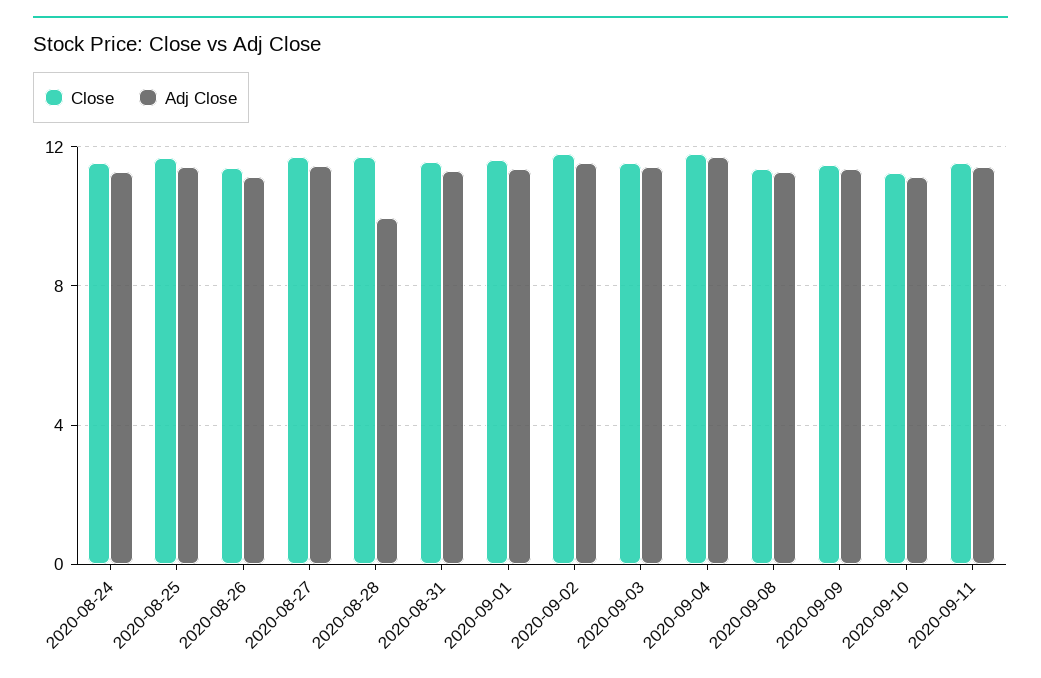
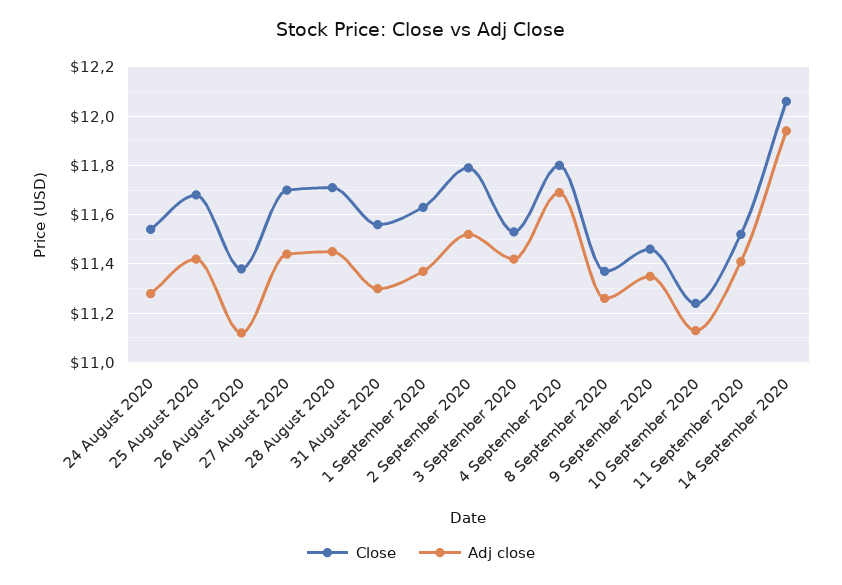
Adj Close, 2020-08-28: 10 -> 11.45
Close, 14 September 2020: none -> 12.05
Adj Close, 14 September 2020: none -> 11.95

